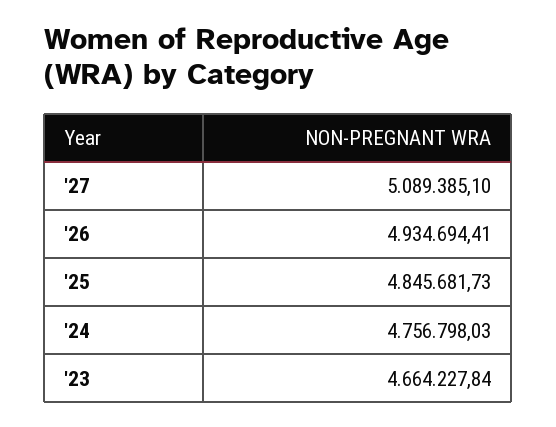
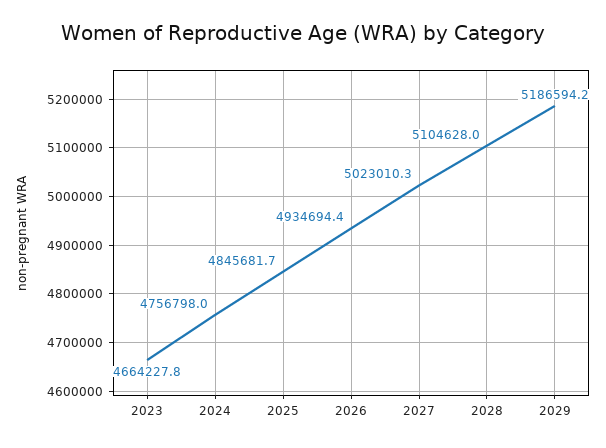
'27: 5089385.1 -> 5023010.3
2028: none -> 5104628
2029: none -> 5186594.2

